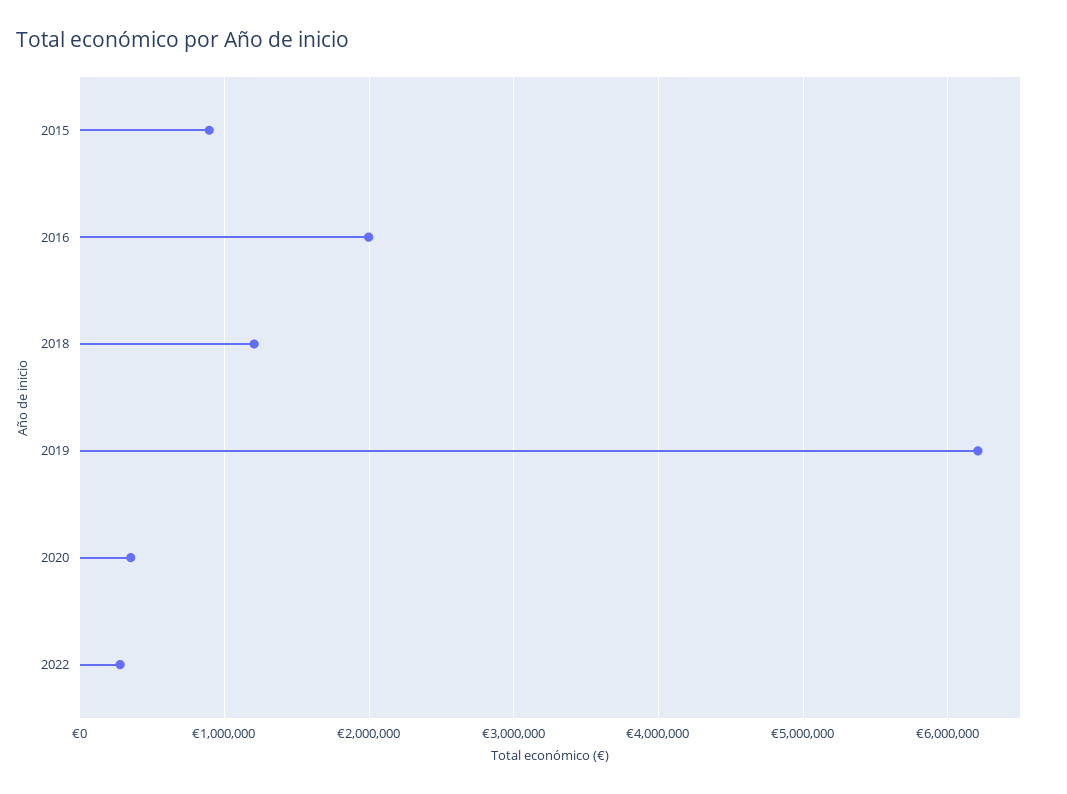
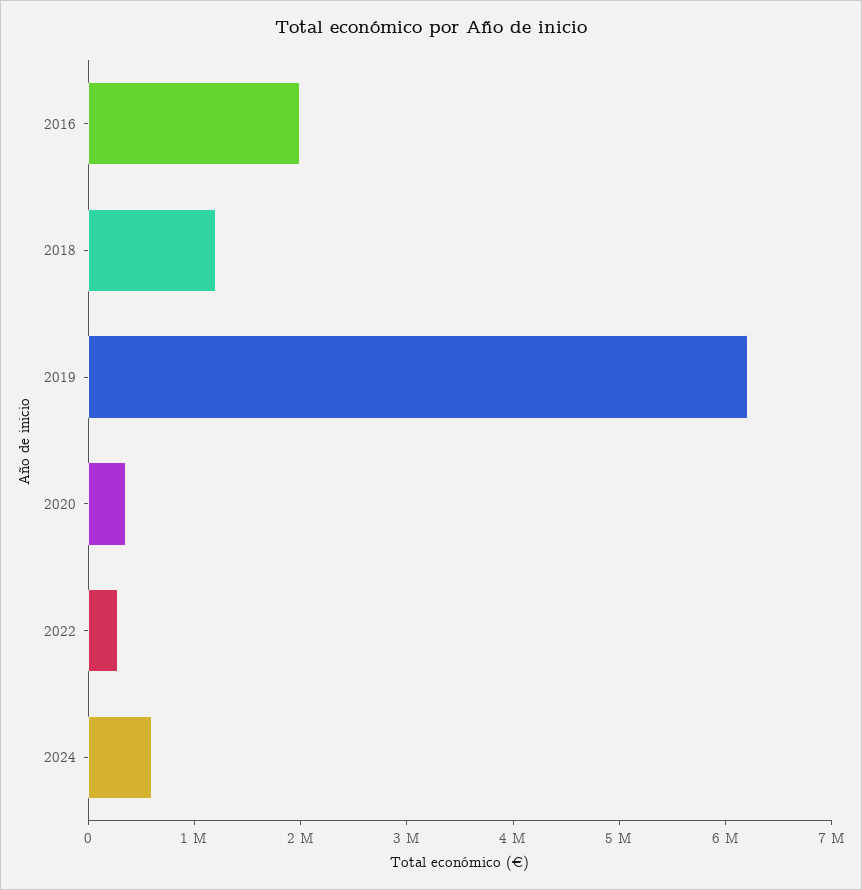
2015: 900000 -> none
2024: none -> 600000

